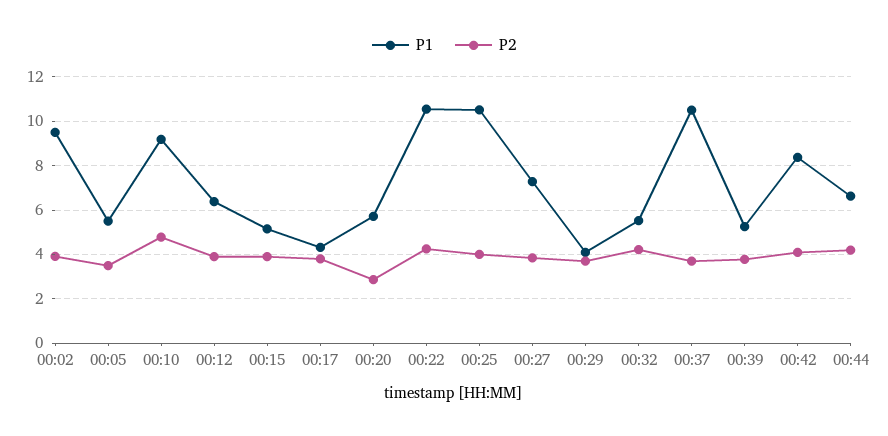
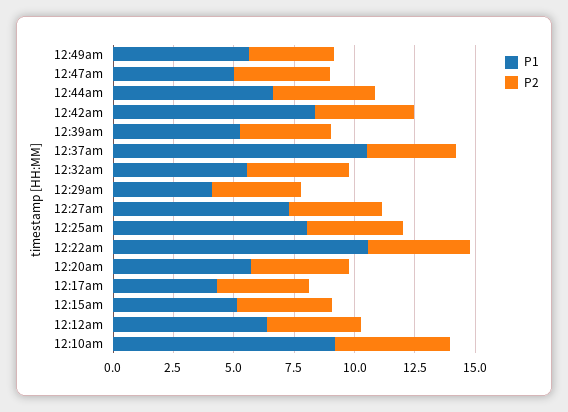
P1, 00:02: 9.5 -> none
P2, 00:02: 4 -> none
P1, 00:05: 5.5 -> none
P2, 00:05: 3.5 -> none
P2, 00:20: 3 -> 4
P1, 00:25: 10.5 -> 8
P1, 12:49am: none -> 5.5
P2, 12:49am: none -> 3.5
P1, 12:47am: none -> 5
P2, 12:47am: none -> 4

